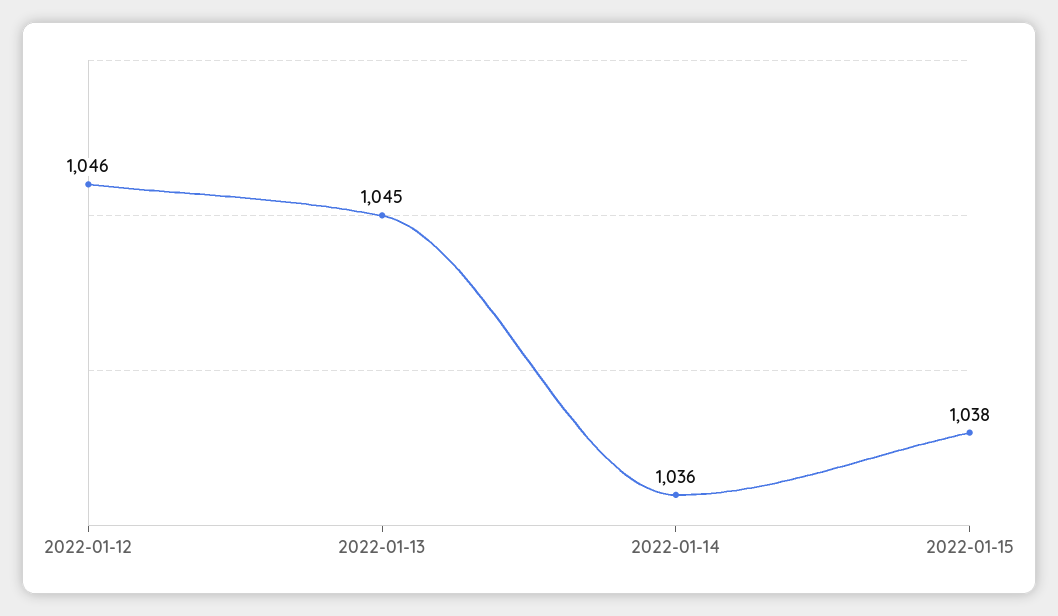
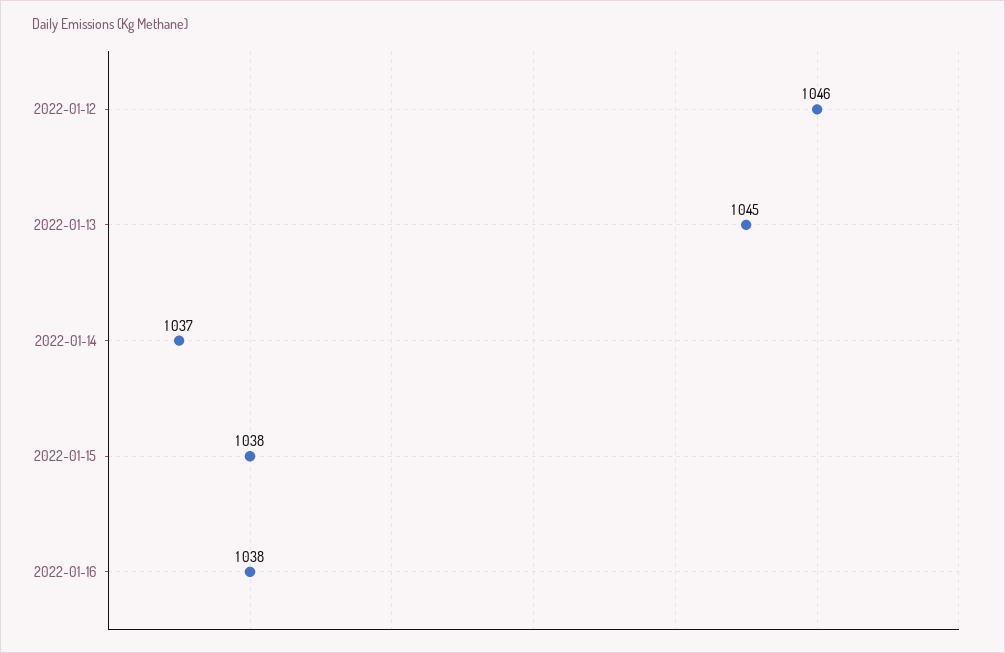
2022-01-14: 1036 -> 1037
2022-01-16: none -> 1038

